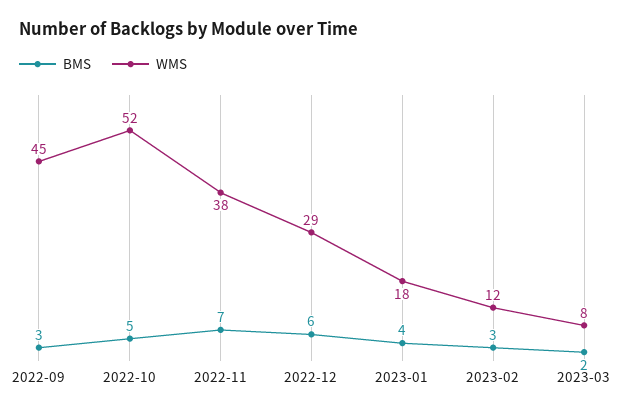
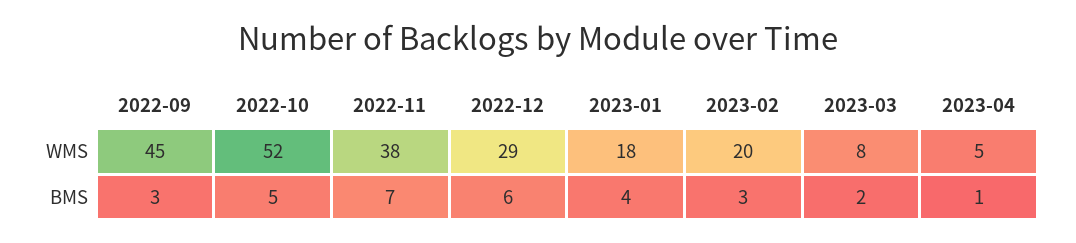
WMS, 2023-02: 12 -> 20
WMS, 2023-04: none -> 5
BMS, 2023-04: none -> 1

